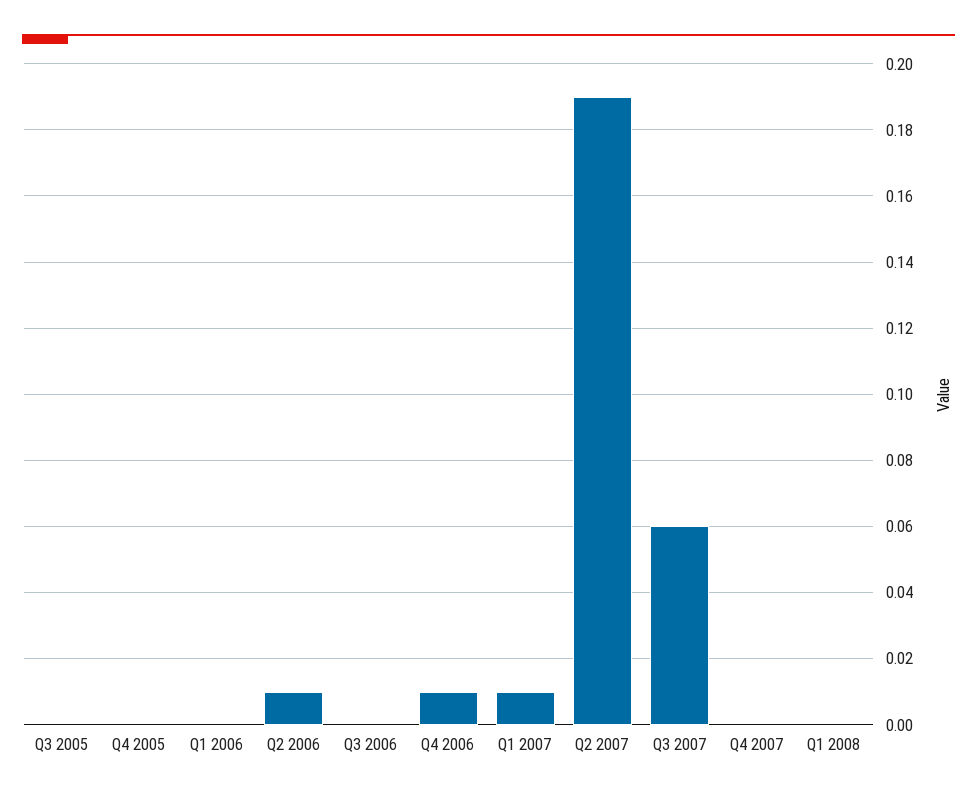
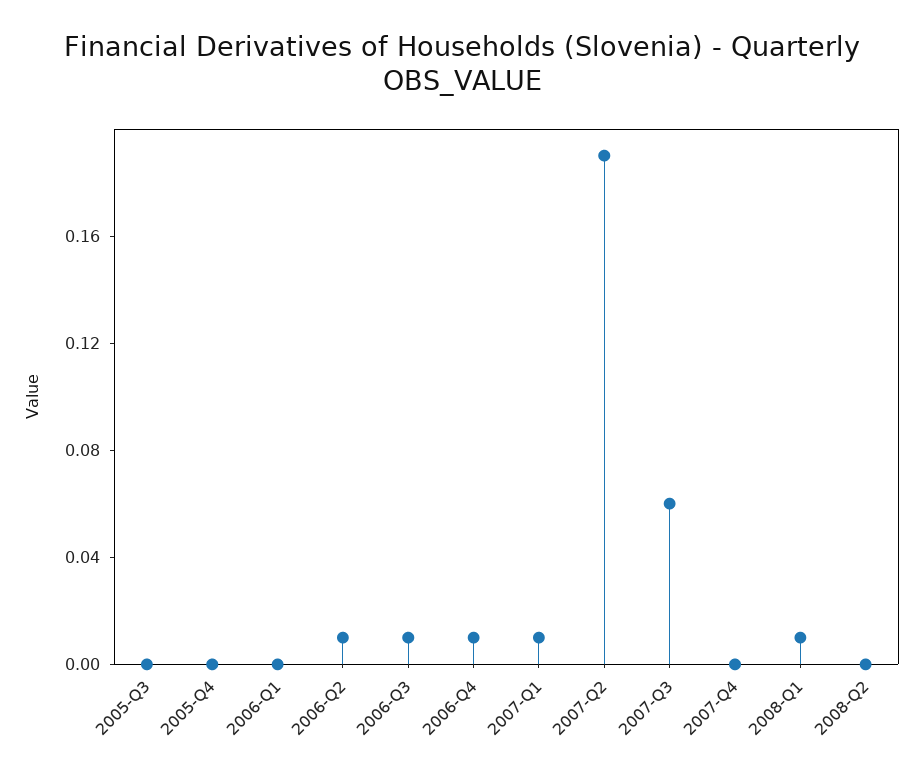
Q3 2006: 0 -> 0.01
Q1 2008: 0 -> 0.01
2008-Q2: none -> 0

